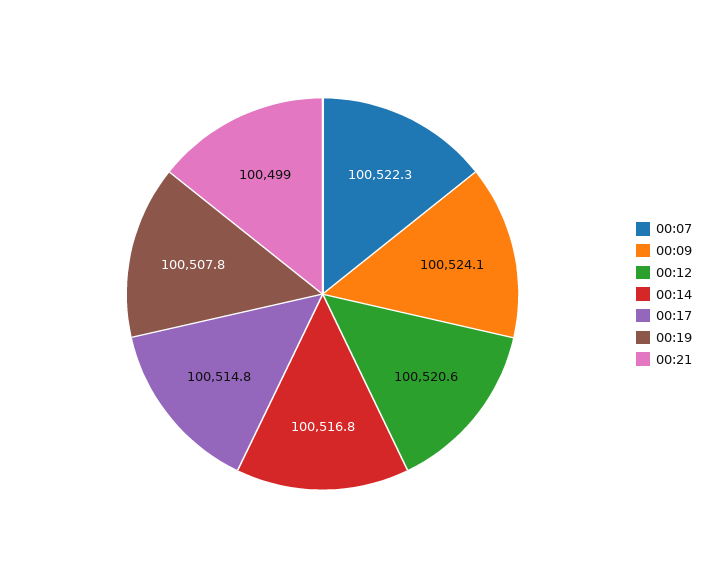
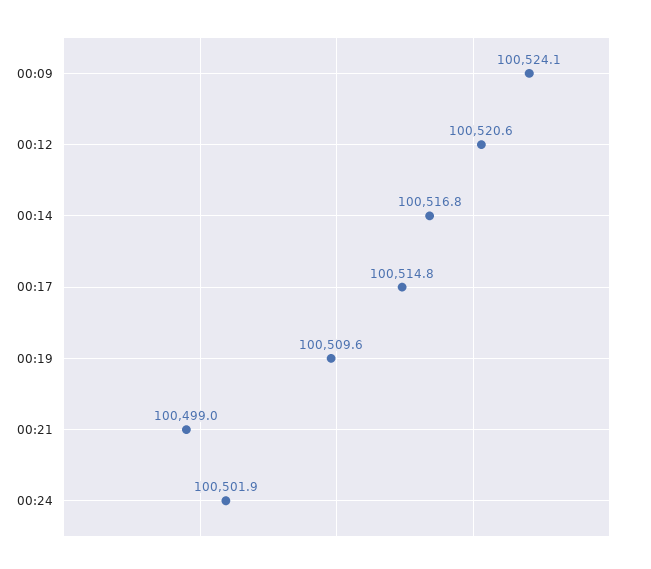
00:07: 100522.3 -> none
00:19: 100507.8 -> 100509.6
00:24: none -> 100501.9

